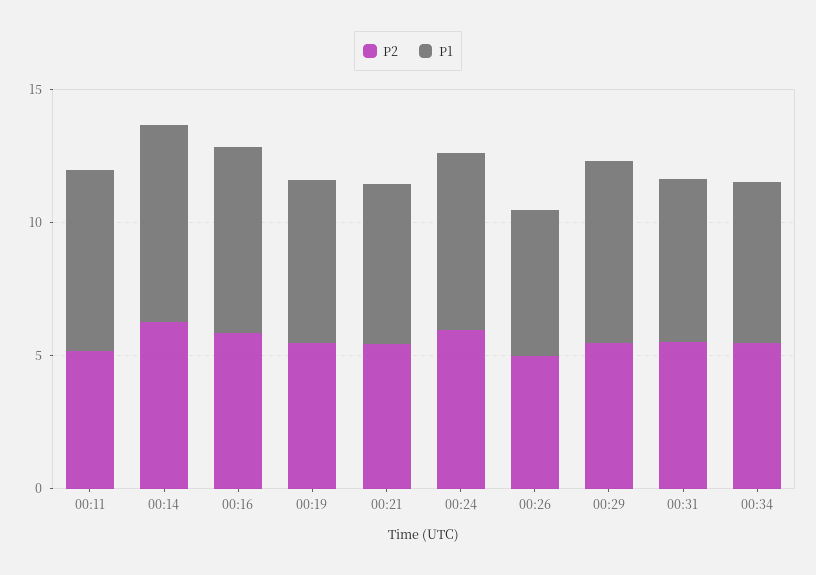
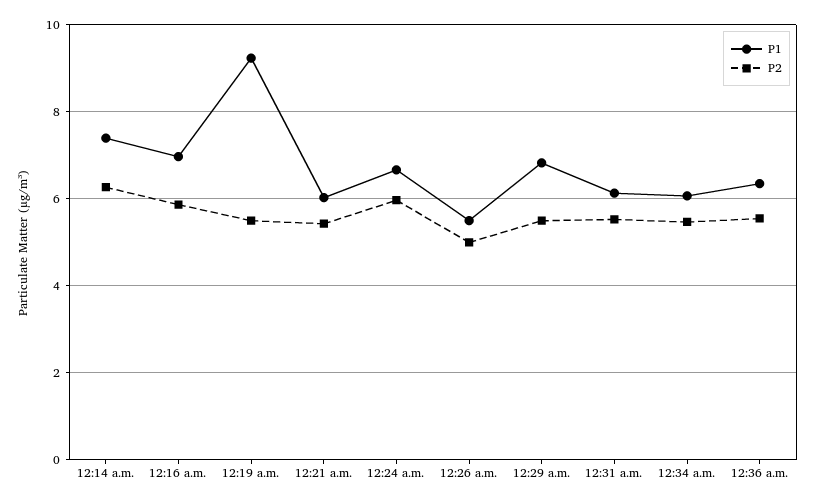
P2, 00:11: 5 -> none
P1, 00:11: 7 -> none
P1, 00:19: 6 -> 9.2
P1, 12:36 a.m.: none -> 6.4
P2, 12:36 a.m.: none -> 5.6

